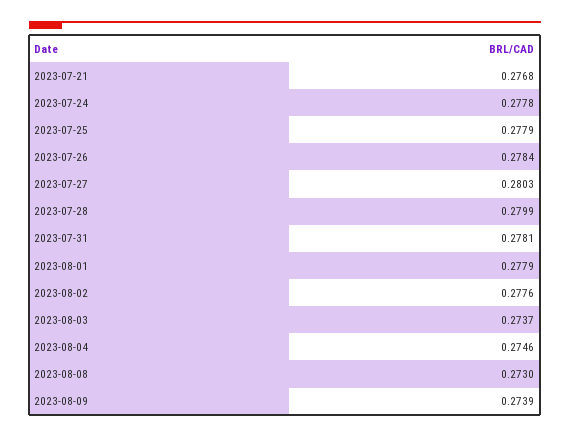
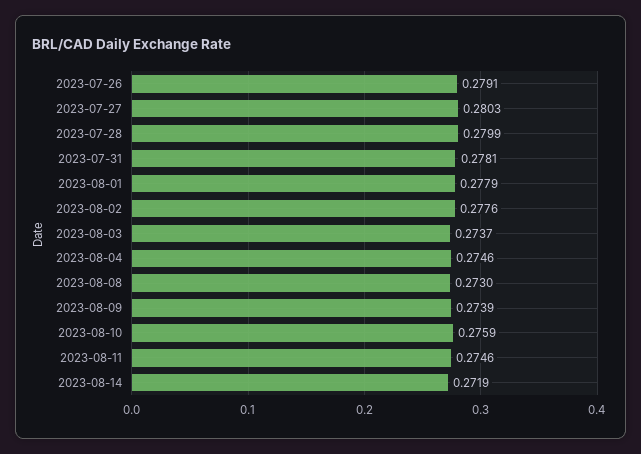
2023-07-21: 0.2768 -> none
2023-07-24: 0.2778 -> none
2023-07-25: 0.2779 -> none
2023-07-26: 0.2784 -> 0.2791
2023-08-10: none -> 0.2759
2023-08-11: none -> 0.2746
2023-08-14: none -> 0.2719

